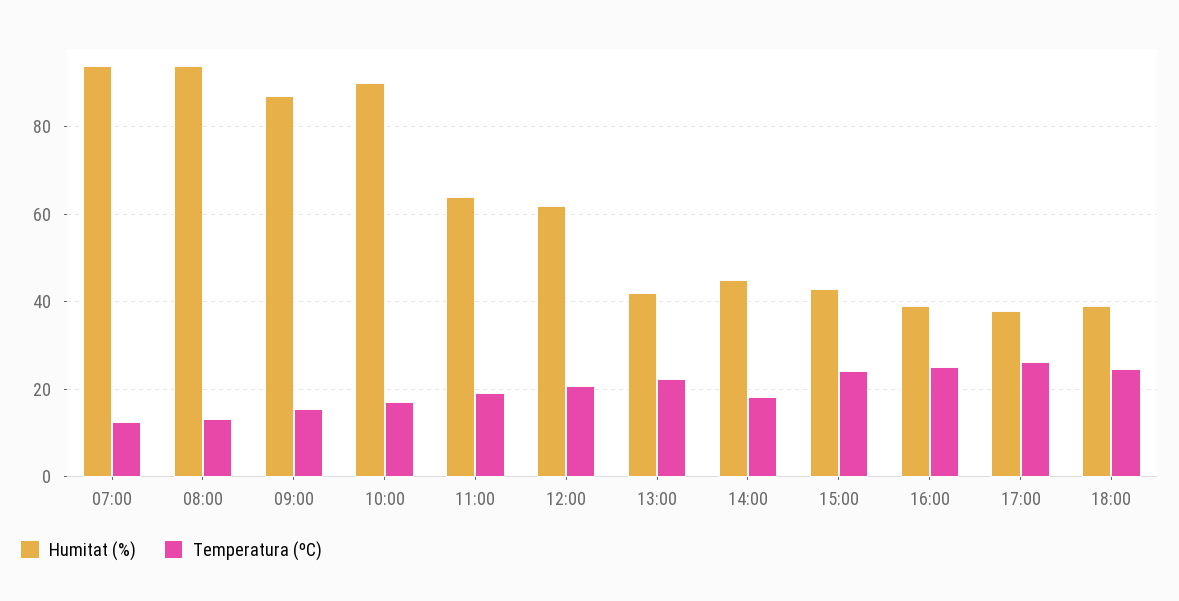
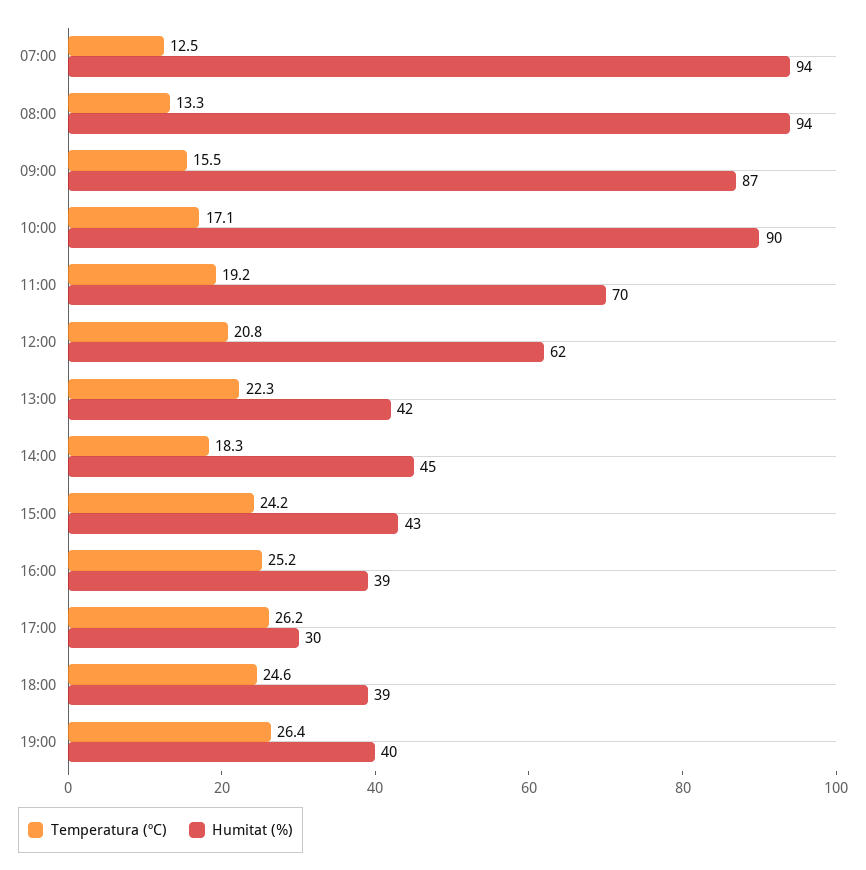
Humitat (%), 11:00: 64 -> 70
Humitat (%), 17:00: 38 -> 30
Temperatura (ºC), 19:00: none -> 26.4
Humitat (%), 19:00: none -> 40

